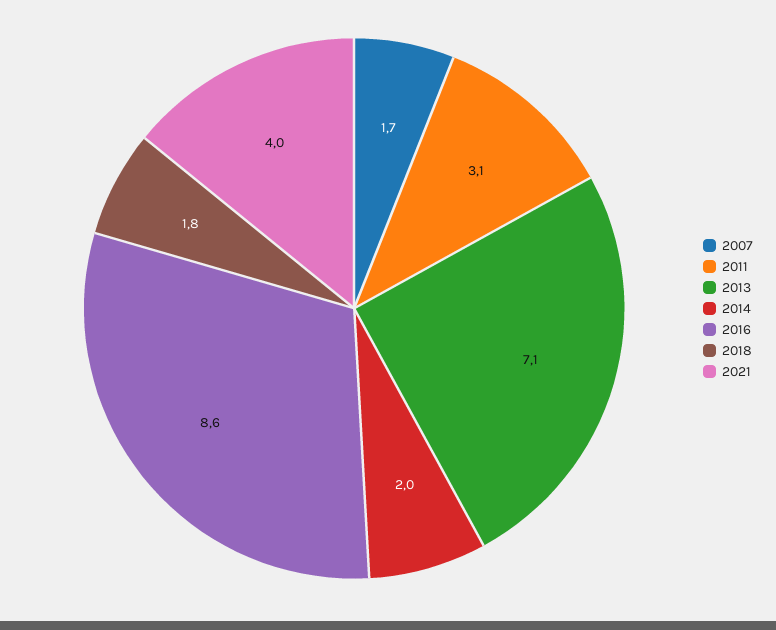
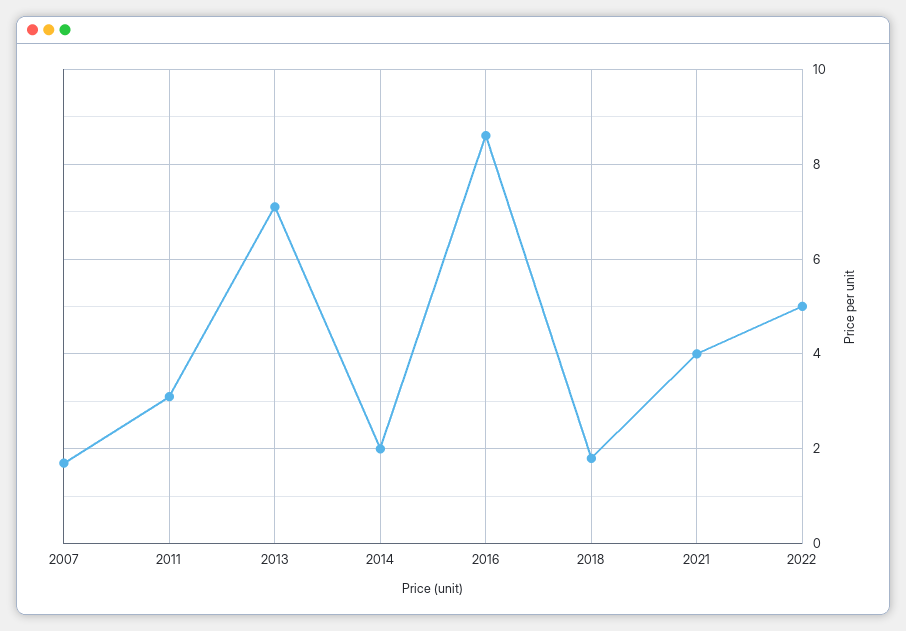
2022: none -> 5

